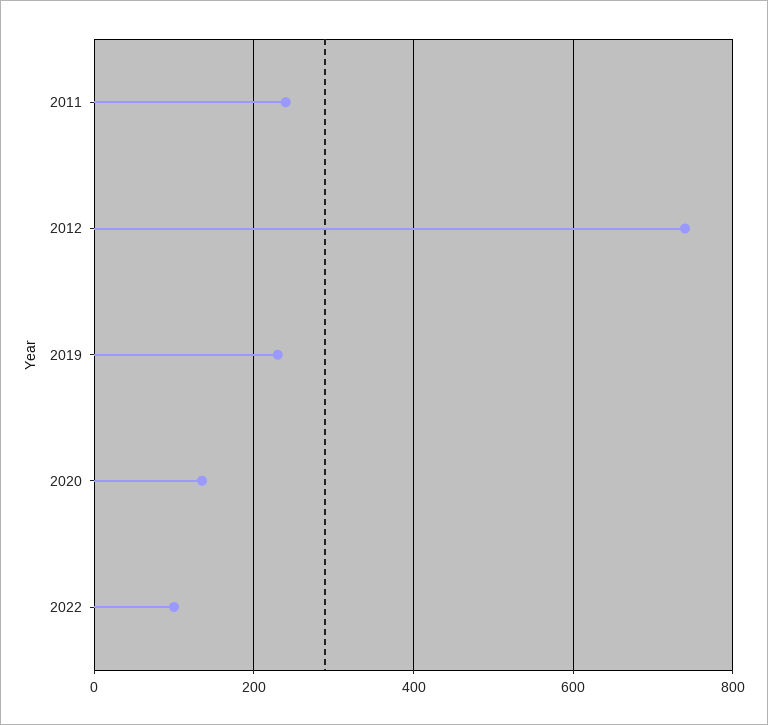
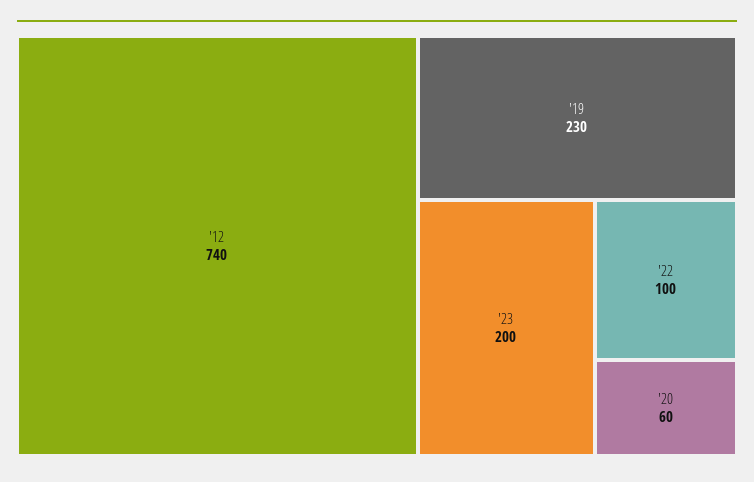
2011: 240 -> none
2020: 140 -> 60
'23: none -> 200

